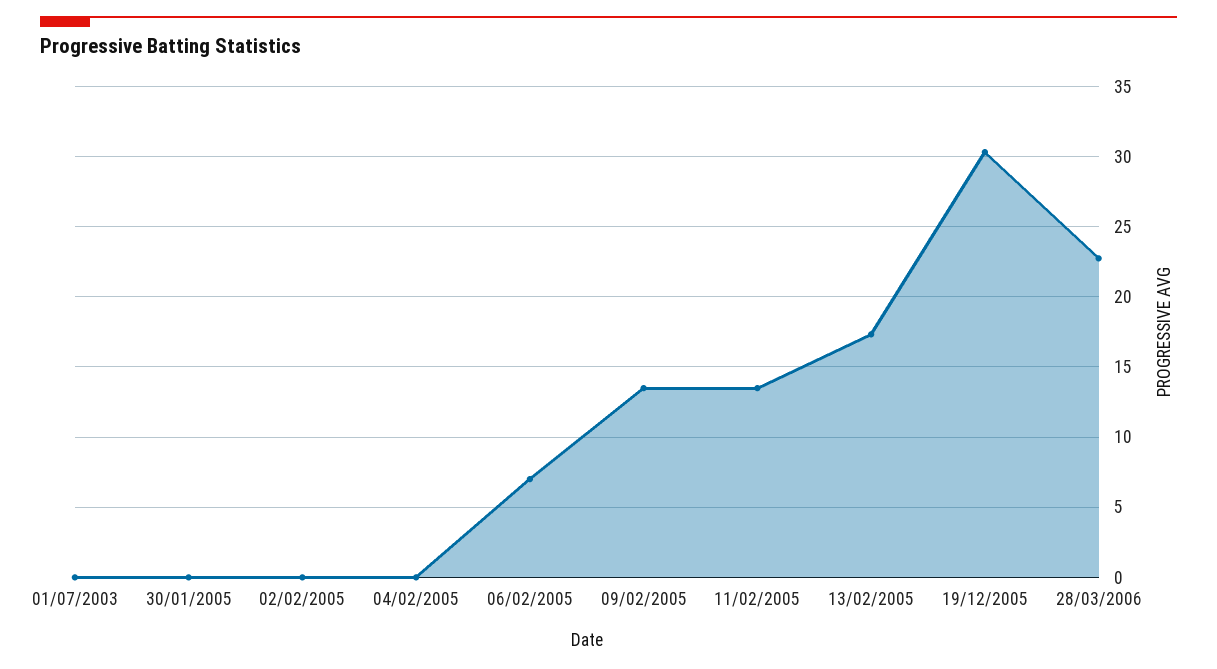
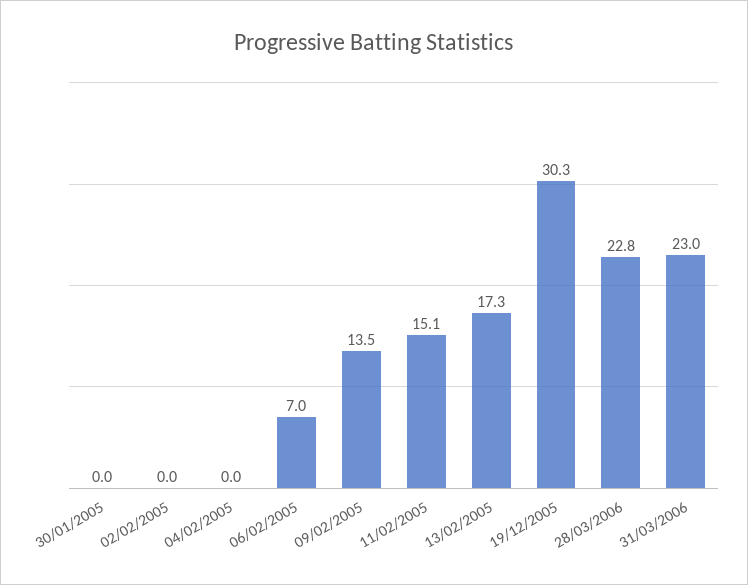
01/07/2003: 0 -> none
11/02/2005: 13.5 -> 15.1
31/03/2006: none -> 23

